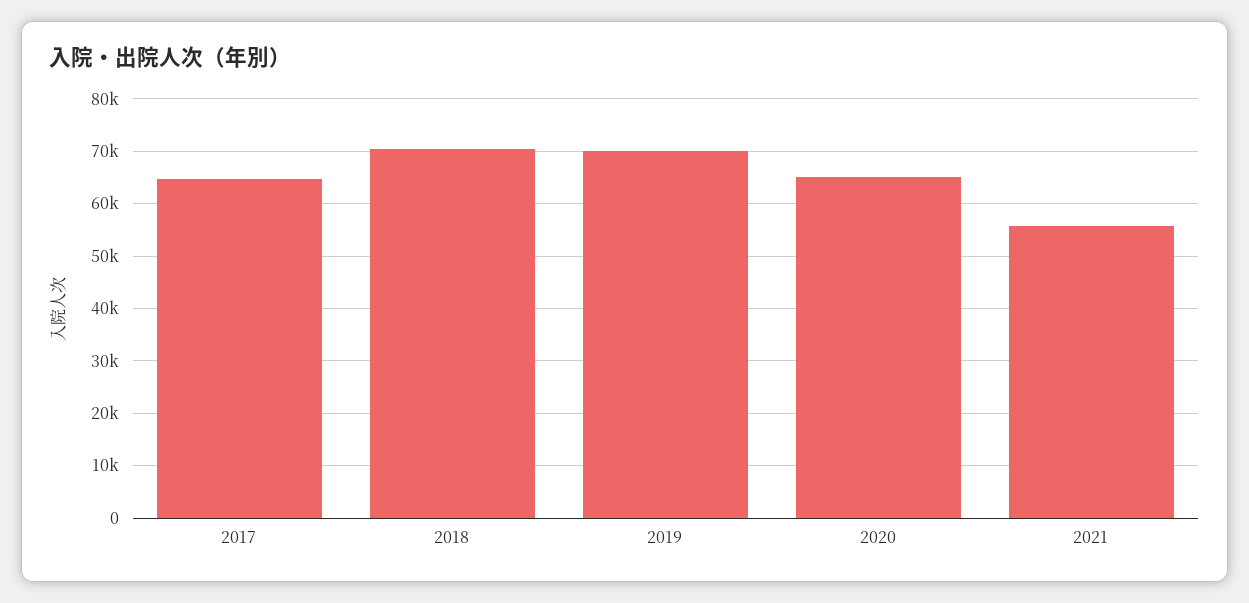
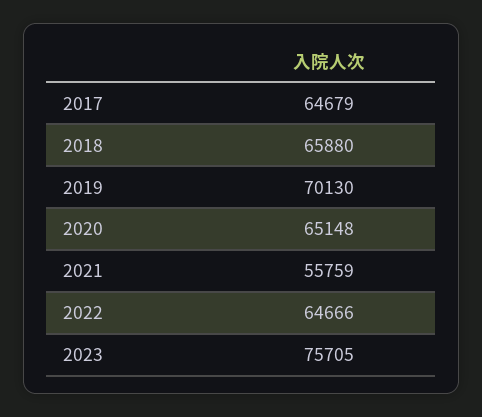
2018: 70000 -> 65880
2022: none -> 64666
2023: none -> 75705

